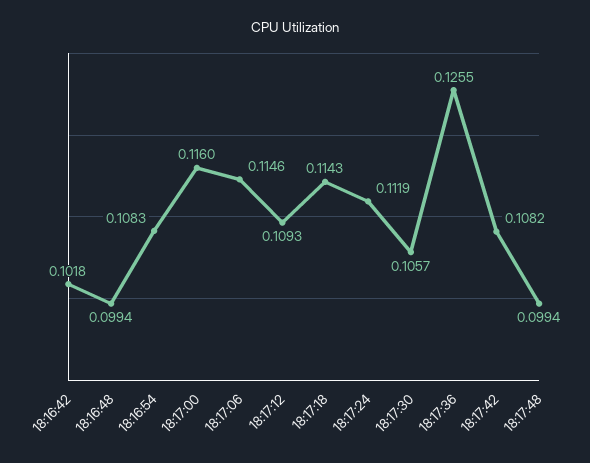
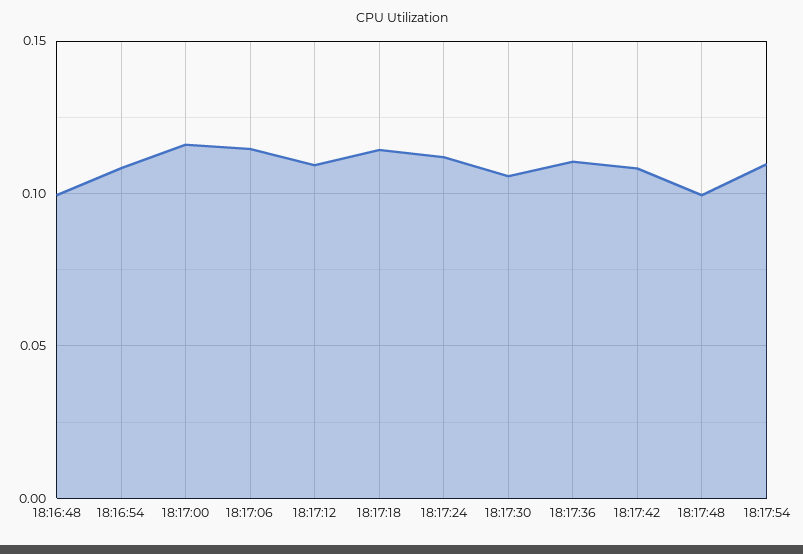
18:16:42: 0.1018 -> none
18:17:36: 0.1255 -> 0.11
18:17:54: none -> 0.11

